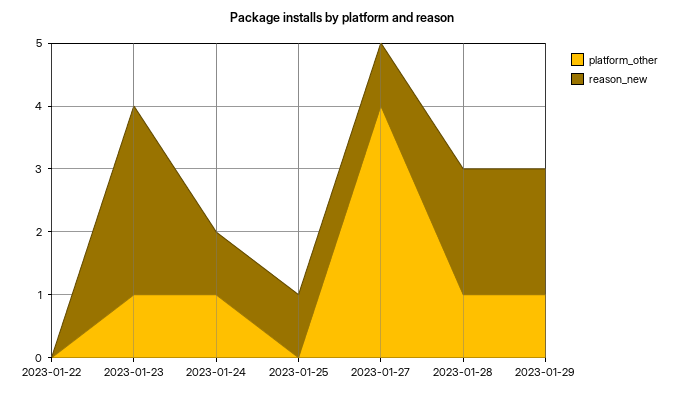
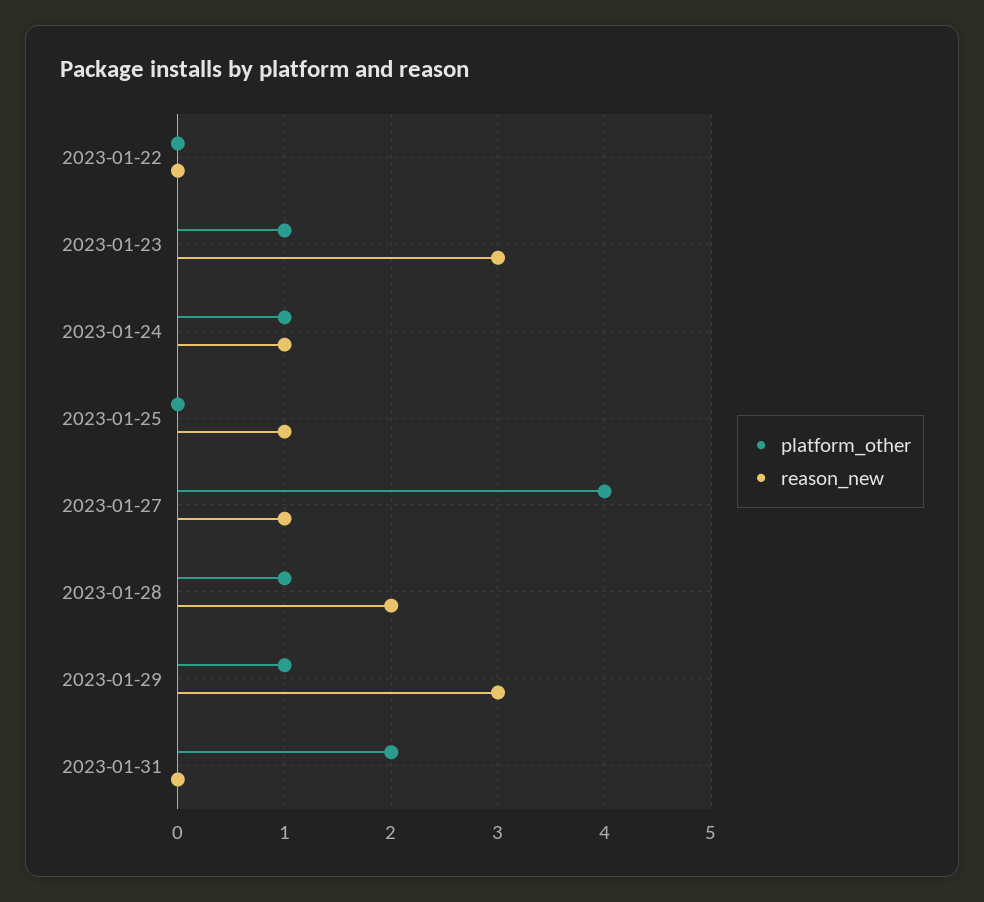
reason_new, 2023-01-29: 2 -> 3
platform_other, 2023-01-31: none -> 2
reason_new, 2023-01-31: none -> 0

